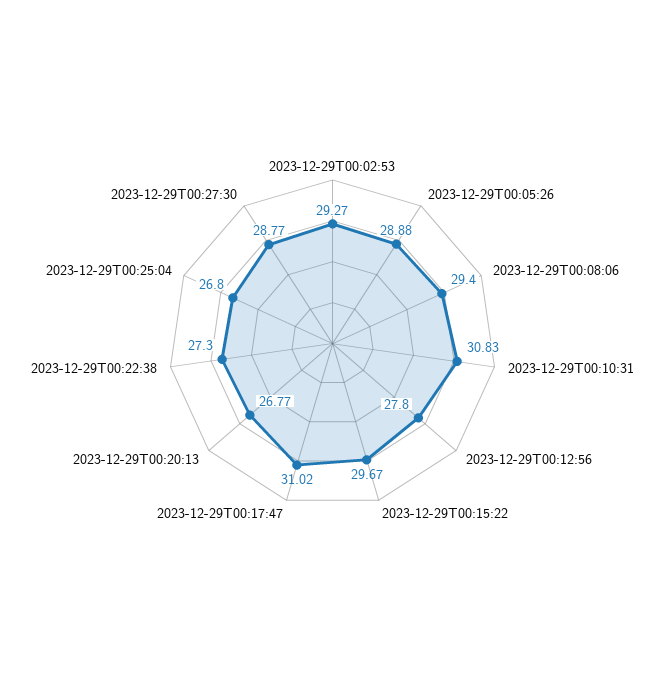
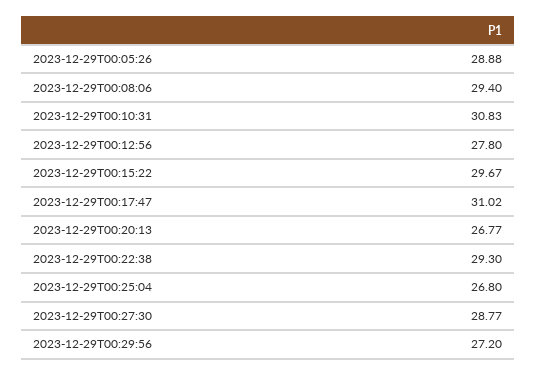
2023-12-29T00:02:53: 29.27 -> none
2023-12-29T00:22:38: 27.3 -> 29.3
2023-12-29T00:29:56: none -> 27.2

